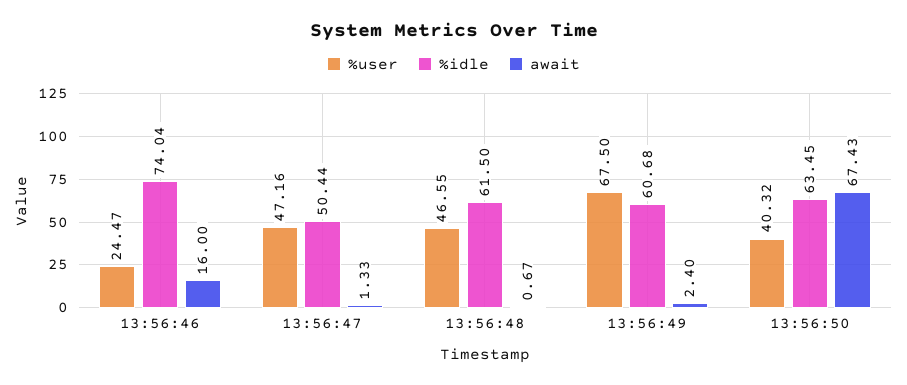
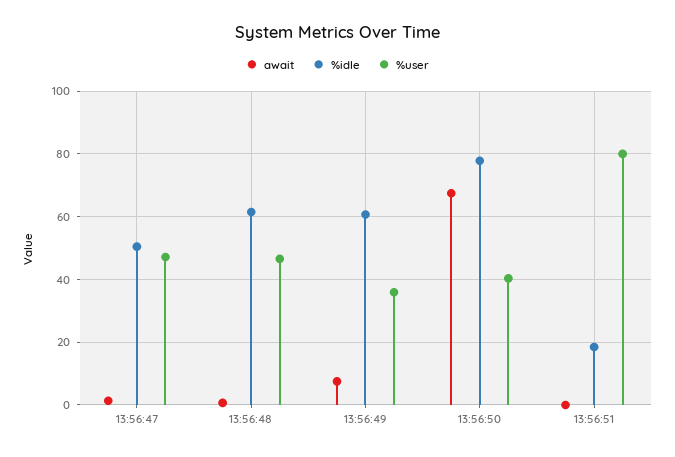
%user, 13:56:46: 24.47 -> none
%idle, 13:56:46: 74.04 -> none
await, 13:56:46: 16 -> none
%user, 13:56:49: 67.5 -> 36
await, 13:56:49: 2.4 -> 8
%idle, 13:56:50: 63.45 -> 78
await, 13:56:51: none -> 0
%idle, 13:56:51: none -> 18
%user, 13:56:51: none -> 80

